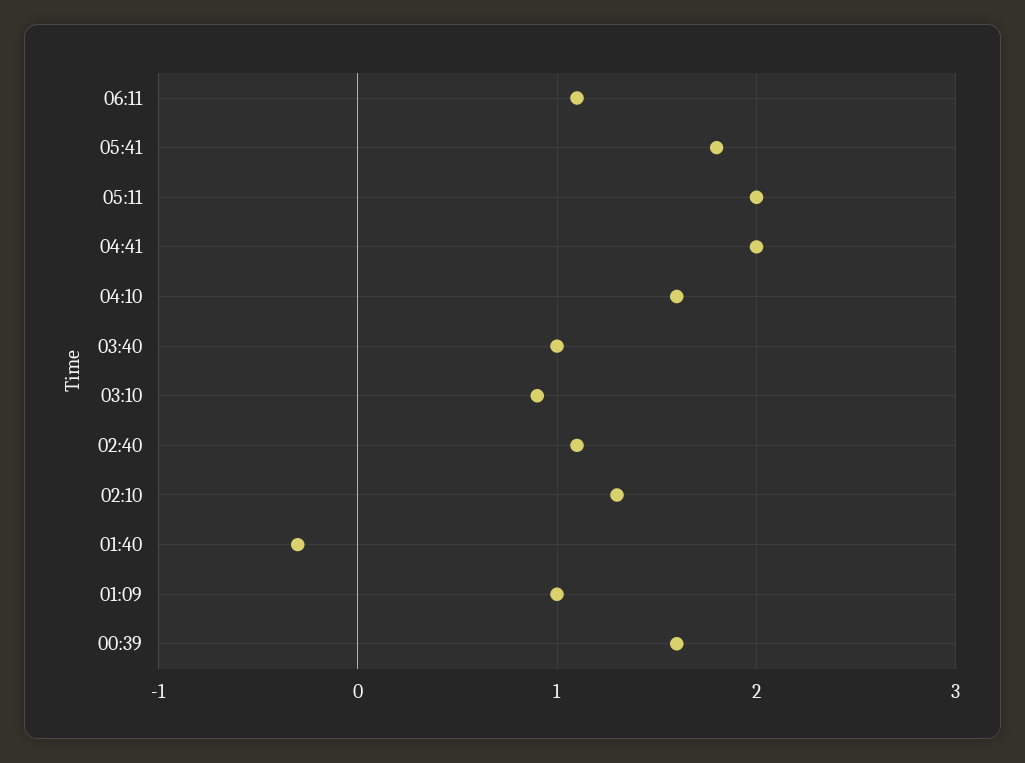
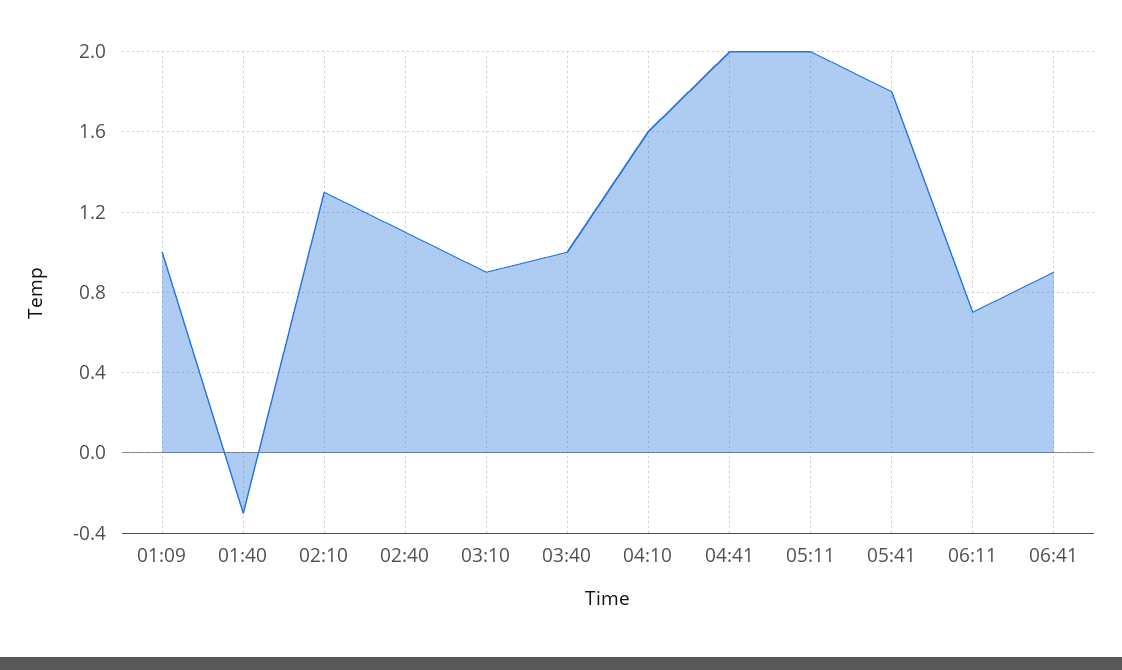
06:11: 1.1 -> 0.7
00:39: 1.6 -> none
06:41: none -> 0.9

